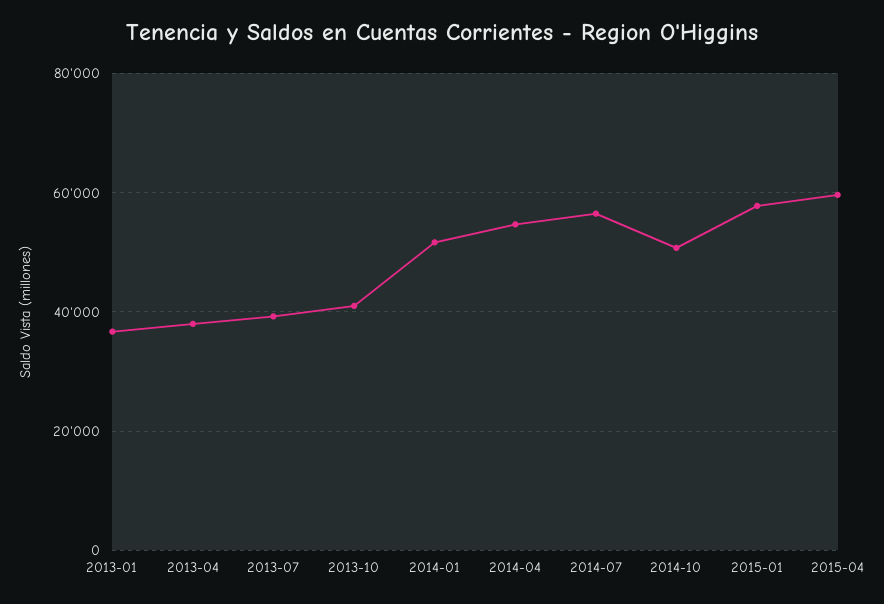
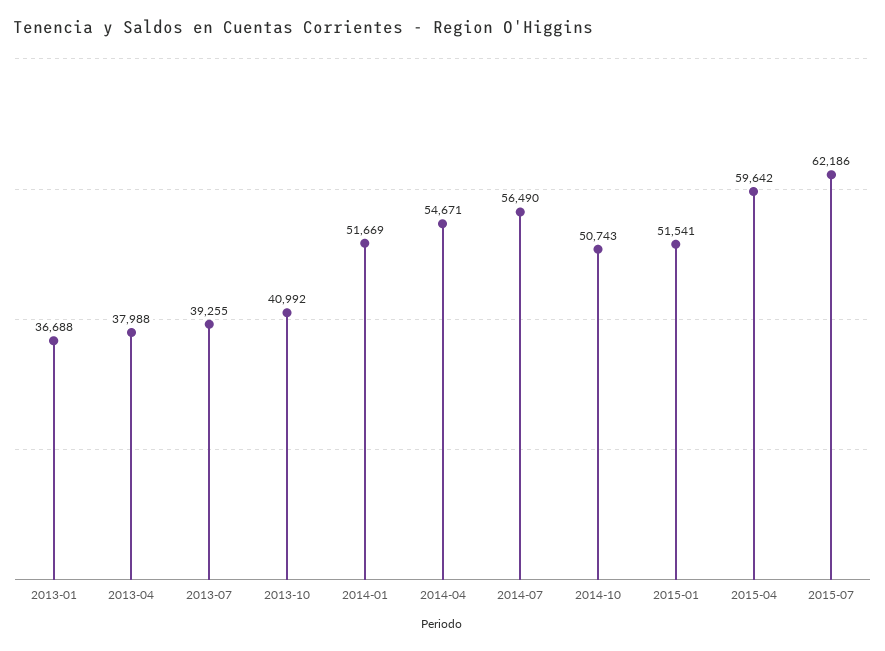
2015-01: 58000 -> 51541
2015-07: none -> 62186

